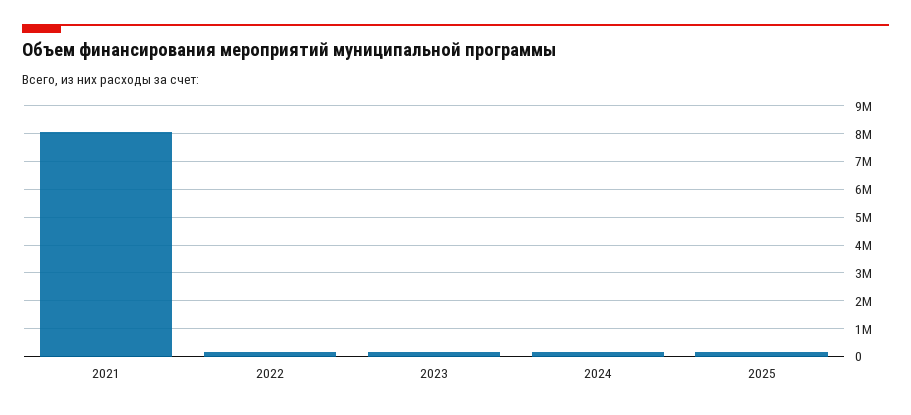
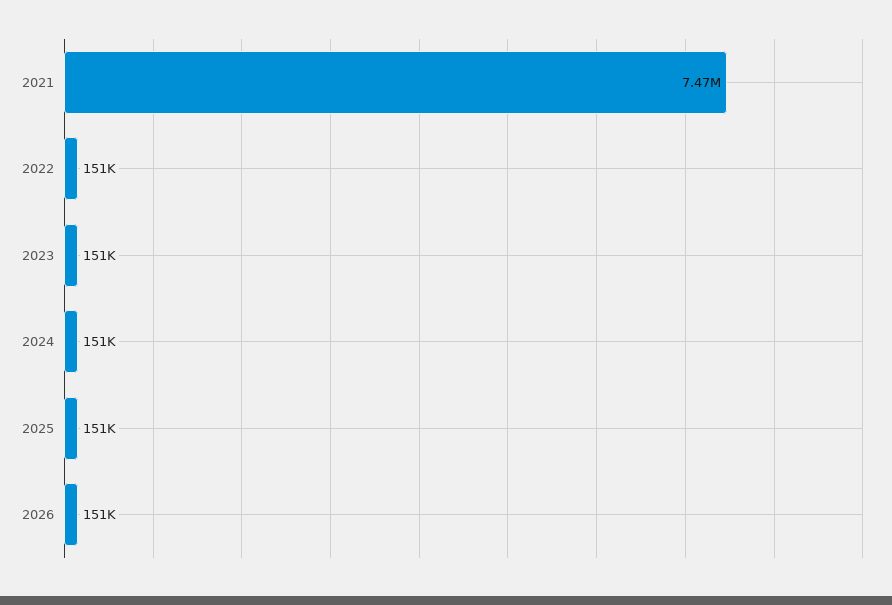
2021: 8000000 -> 7470000
2026: none -> 151000

